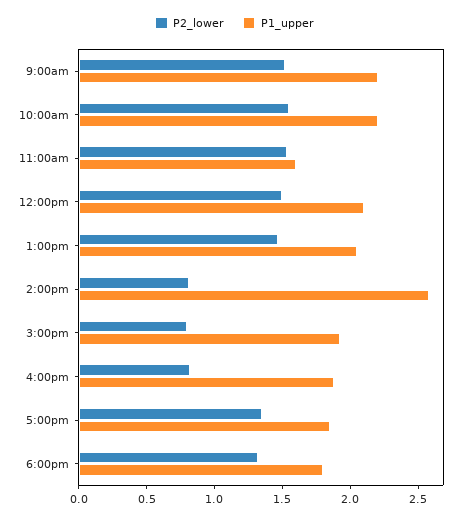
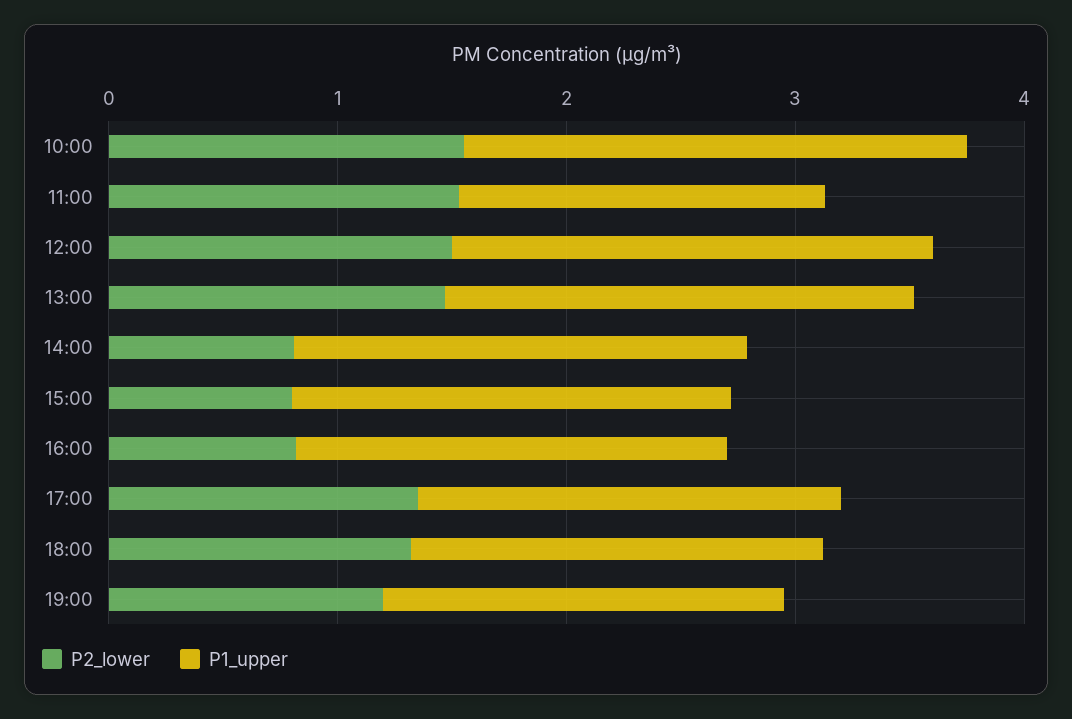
P2_lower, 9:00am: 1.5 -> none
P1_upper, 9:00am: 2.2 -> none
P1_upper, 2:00pm: 2.6 -> 2
P2_lower, 19:00: none -> 1.2
P1_upper, 19:00: none -> 1.8

